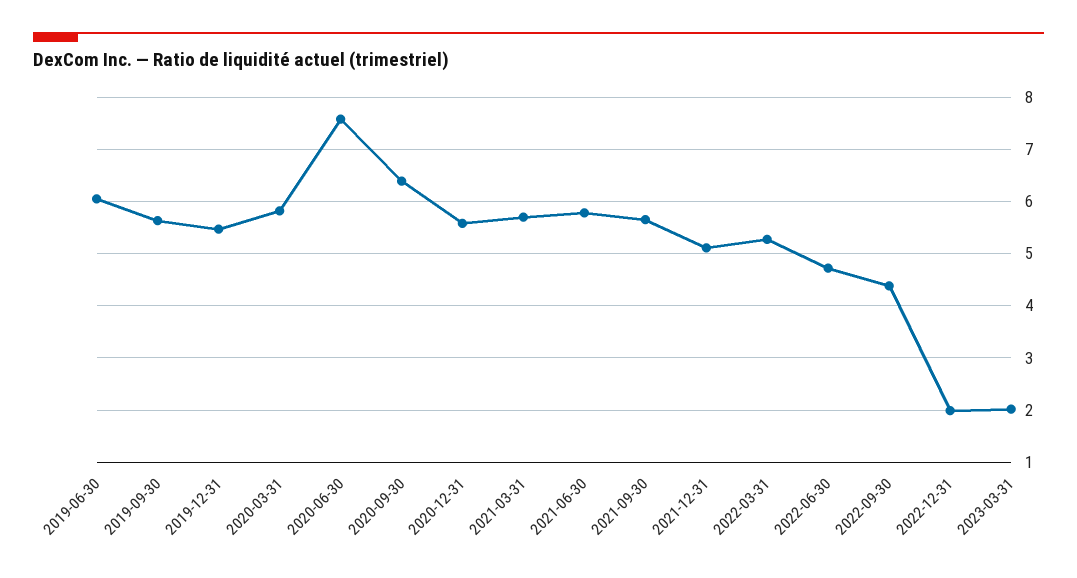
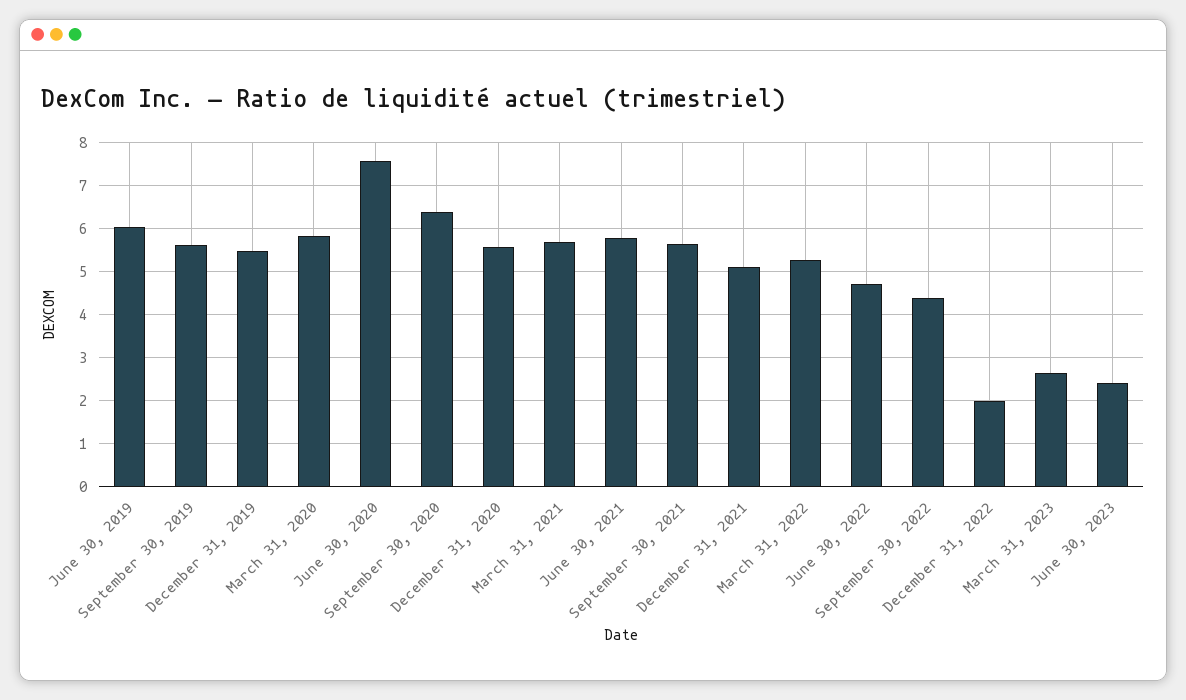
2023-03-31: 2 -> 2.6
June 30, 2023: none -> 2.4

